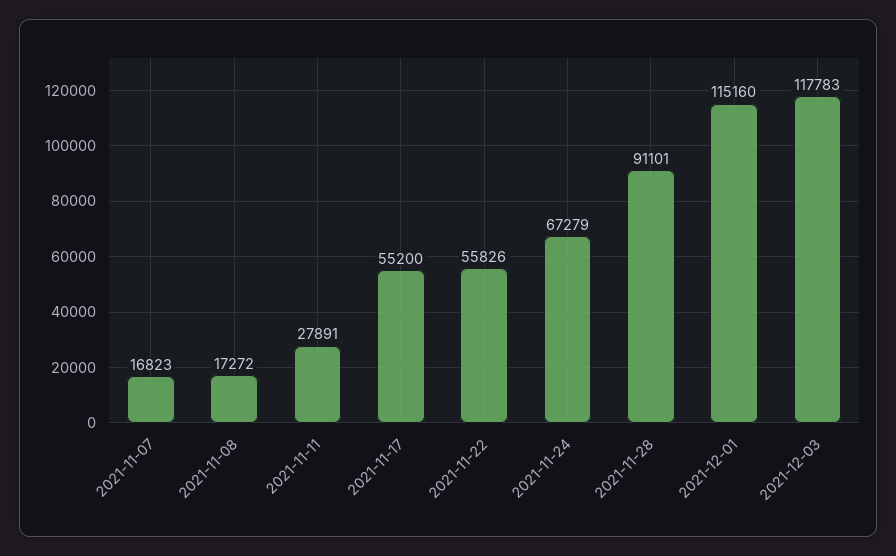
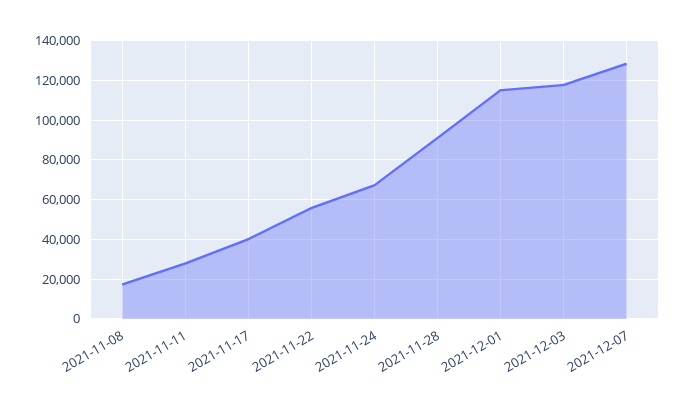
2021-11-07: 16823 -> none
2021-11-17: 55200 -> 40000
2021-12-07: none -> 130000

